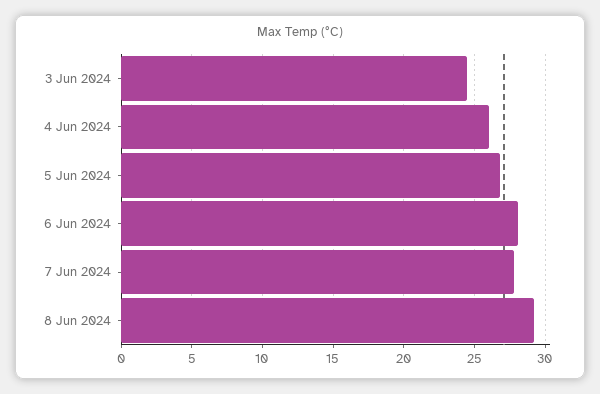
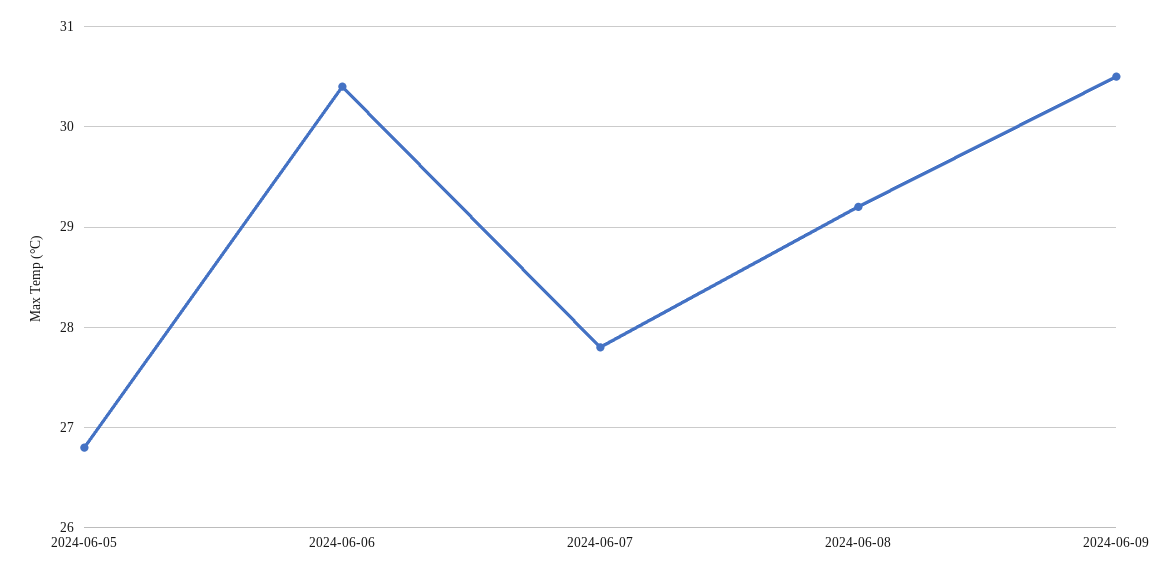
3 Jun 2024: 24.5 -> none
4 Jun 2024: 26 -> none
6 Jun 2024: 28 -> 30.4
2024-06-09: none -> 30.5

